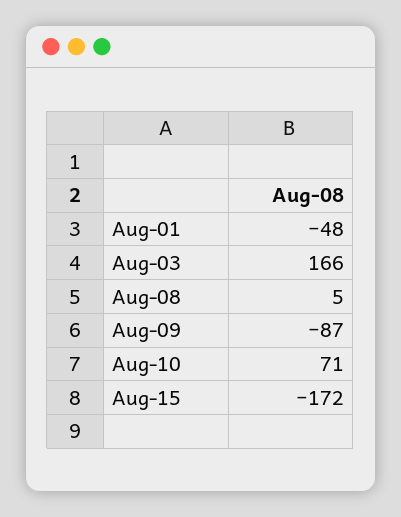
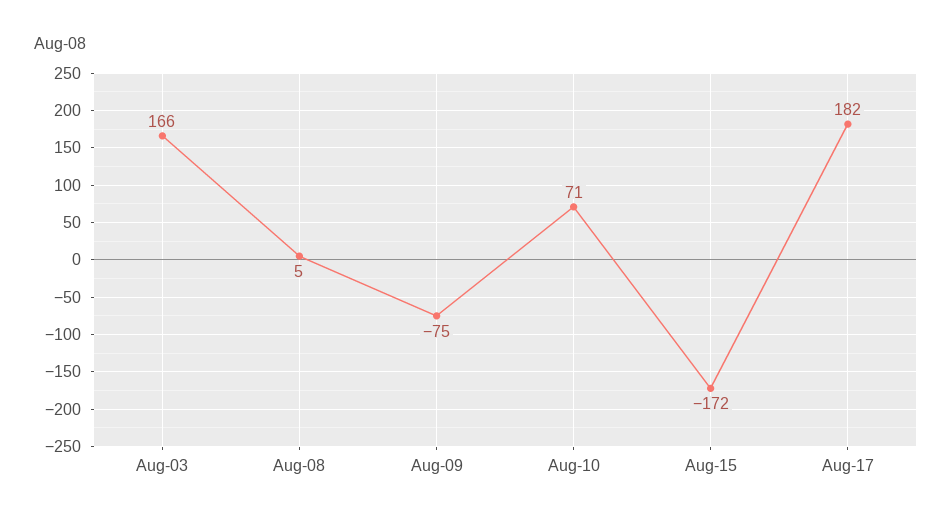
Aug-01: -48 -> none
Aug-09: -87 -> -75
Aug-17: none -> 182

